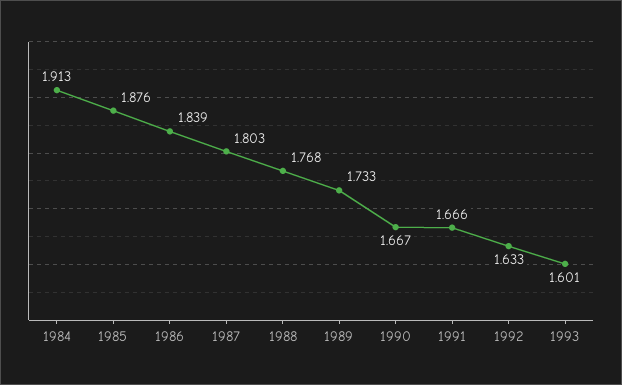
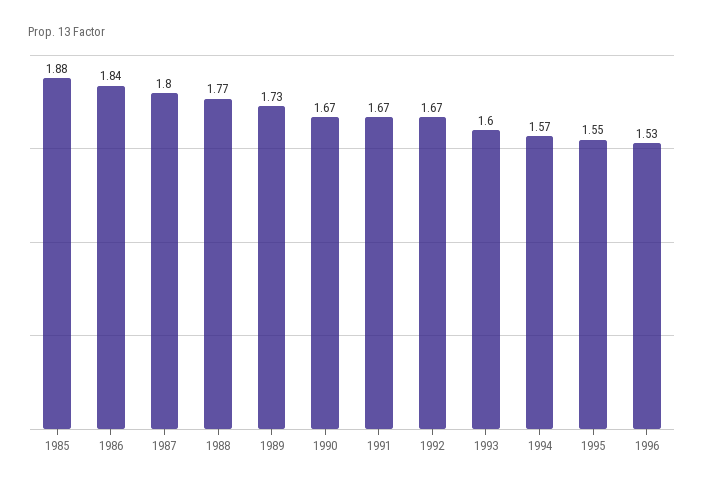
1984: 1.913 -> none
1992: 1.633 -> 1.67
1994: none -> 1.57
1995: none -> 1.55
1996: none -> 1.53

